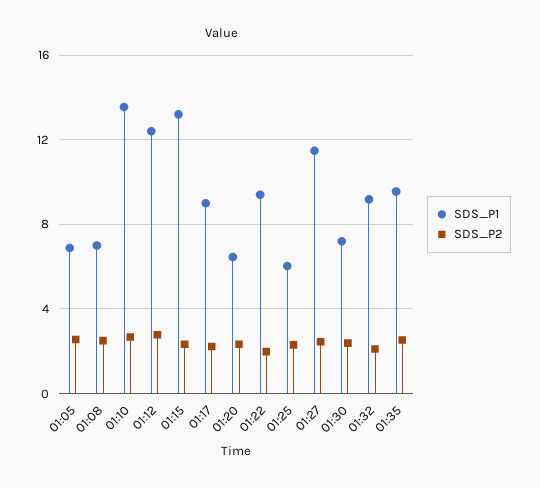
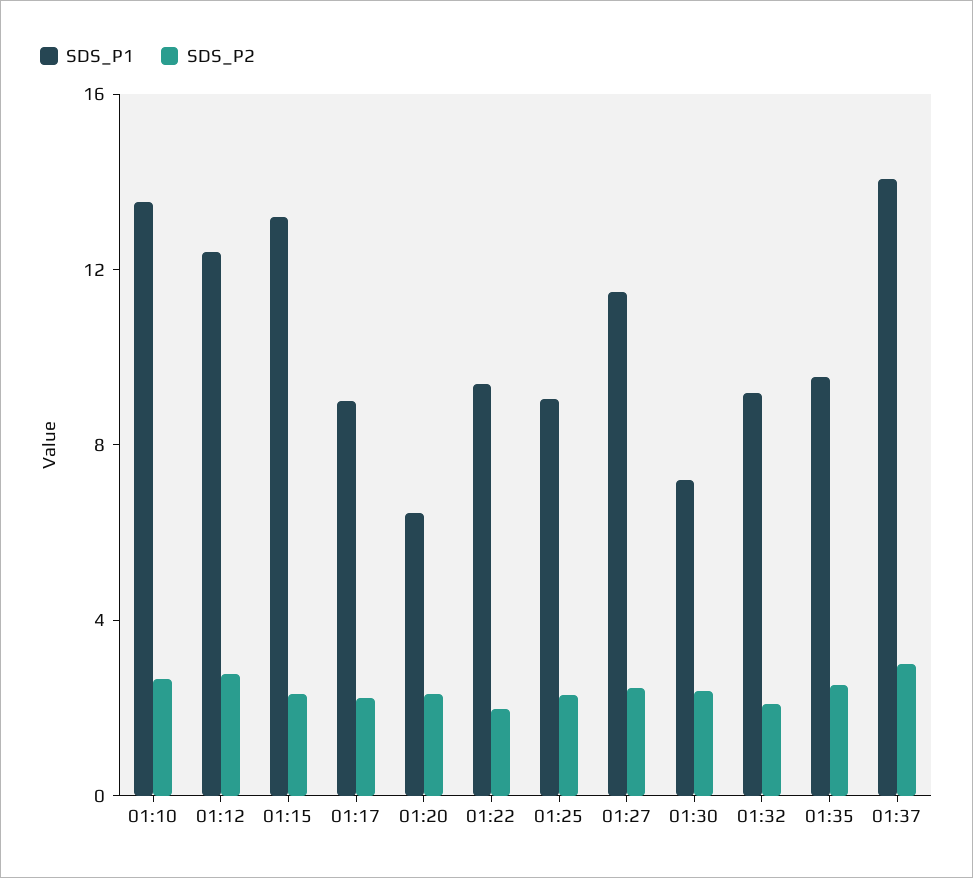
SDS_P1, 01:05: 7 -> none
SDS_P2, 01:05: 2.5 -> none
SDS_P1, 01:08: 7 -> none
SDS_P2, 01:08: 2.5 -> none
SDS_P1, 01:25: 6 -> 9
SDS_P1, 01:37: none -> 14
SDS_P2, 01:37: none -> 3

